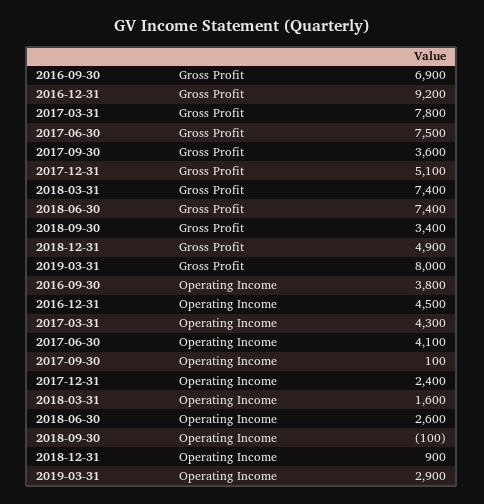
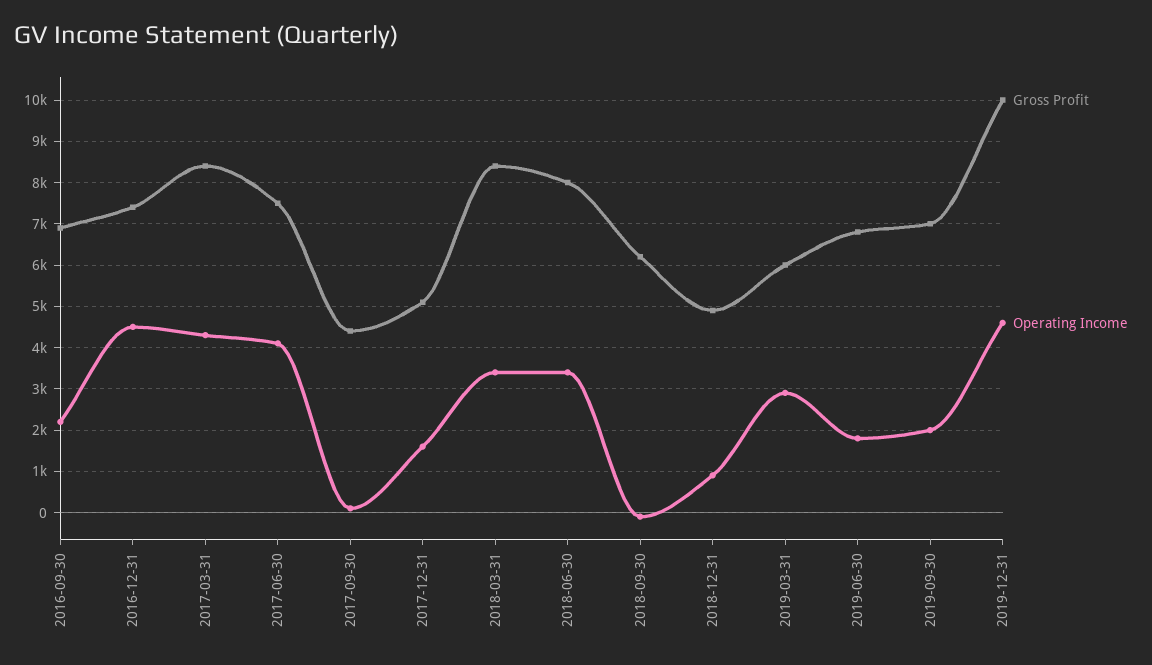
Gross Profit, 2016-12-31: 9200 -> 7400
Gross Profit, 2017-03-31: 7800 -> 8400
Gross Profit, 2017-09-30: 3600 -> 4400
Gross Profit, 2018-03-31: 7400 -> 8400
Gross Profit, 2018-06-30: 7400 -> 8000
Gross Profit, 2018-09-30: 3400 -> 6200
Gross Profit, 2019-03-31: 8000 -> 6000
Operating Income, 2016-09-30: 3800 -> 2200
Operating Income, 2017-12-31: 2400 -> 1600
Operating Income, 2018-03-31: 1600 -> 3400
Operating Income, 2018-06-30: 2600 -> 3400
Gross Profit, 2019-06-30: none -> 6800
Operating Income, 2019-06-30: none -> 1800
Gross Profit, 2019-09-30: none -> 7000
Operating Income, 2019-09-30: none -> 2000
Gross Profit, 2019-12-31: none -> 10000
Operating Income, 2019-12-31: none -> 4600

